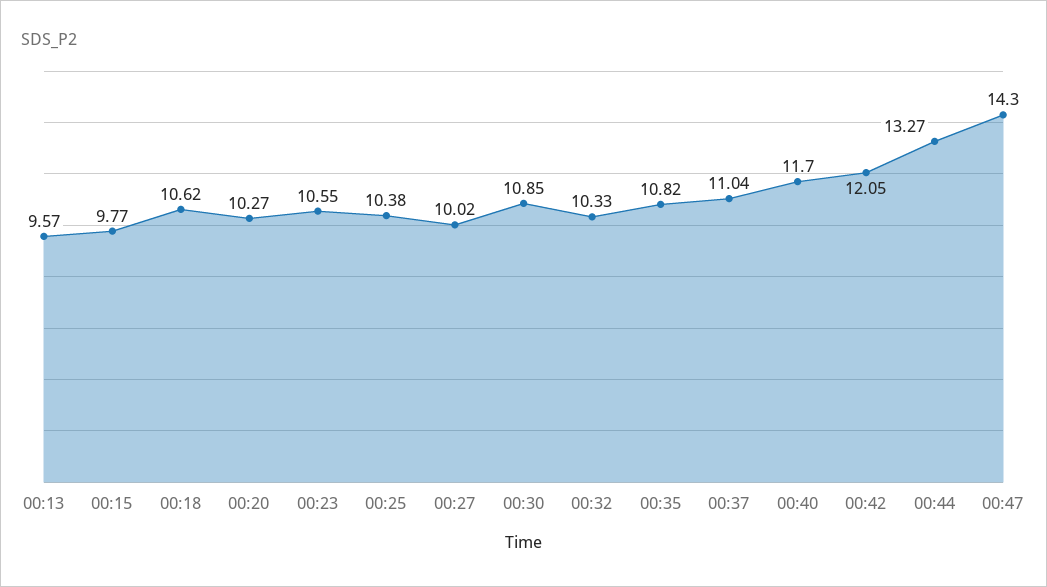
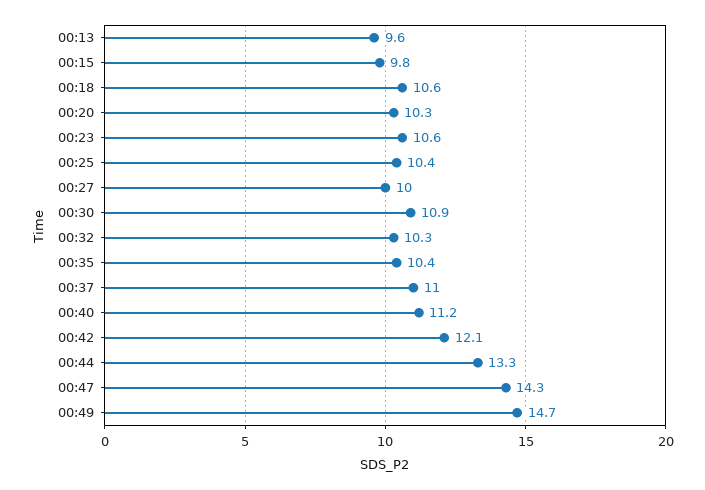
00:35: 10.82 -> 10.4
00:40: 11.7 -> 11.2
00:49: none -> 14.7

